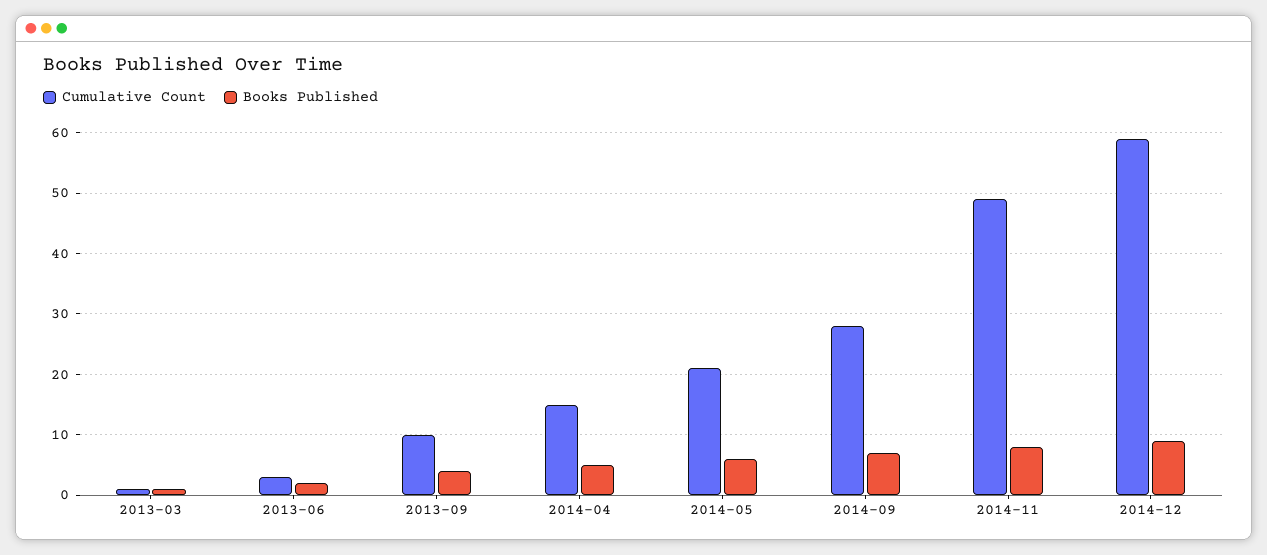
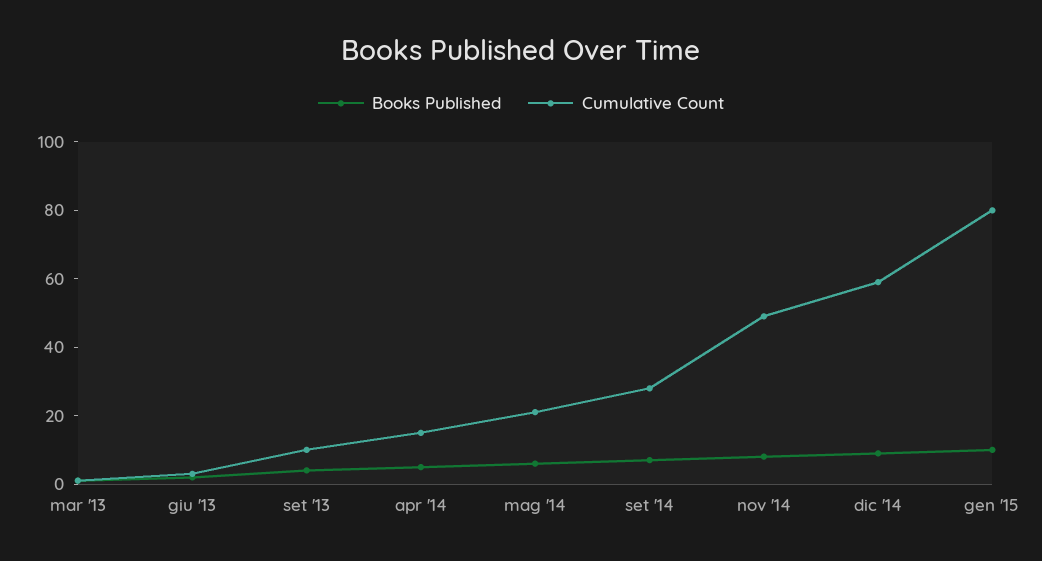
Books Published, gen '15: none -> 10
Cumulative Count, gen '15: none -> 80

